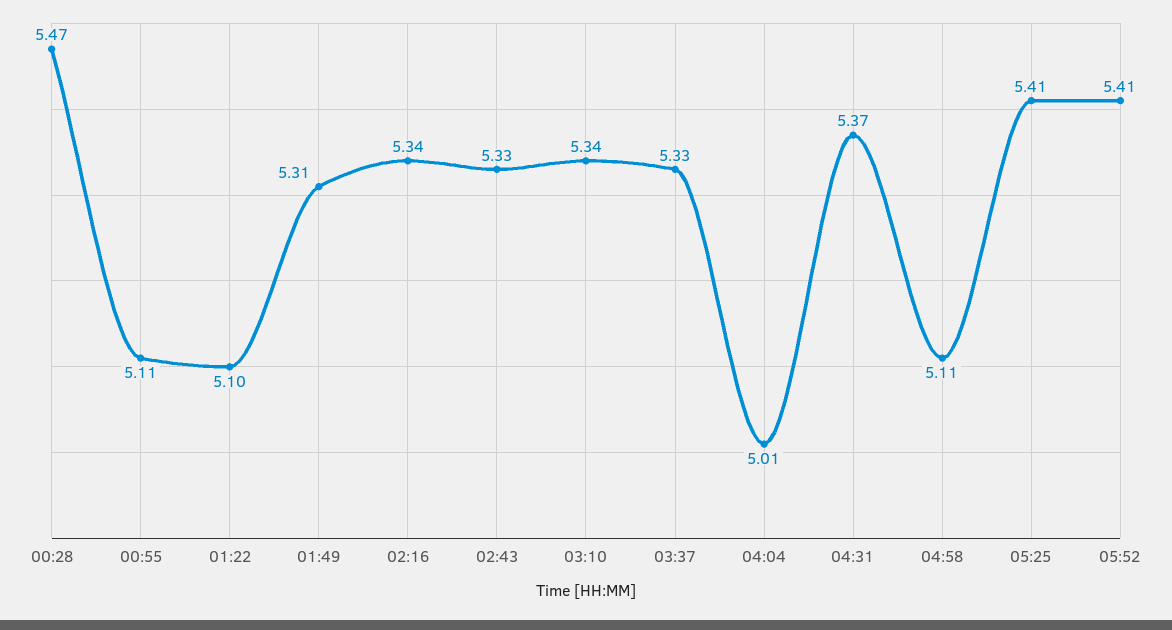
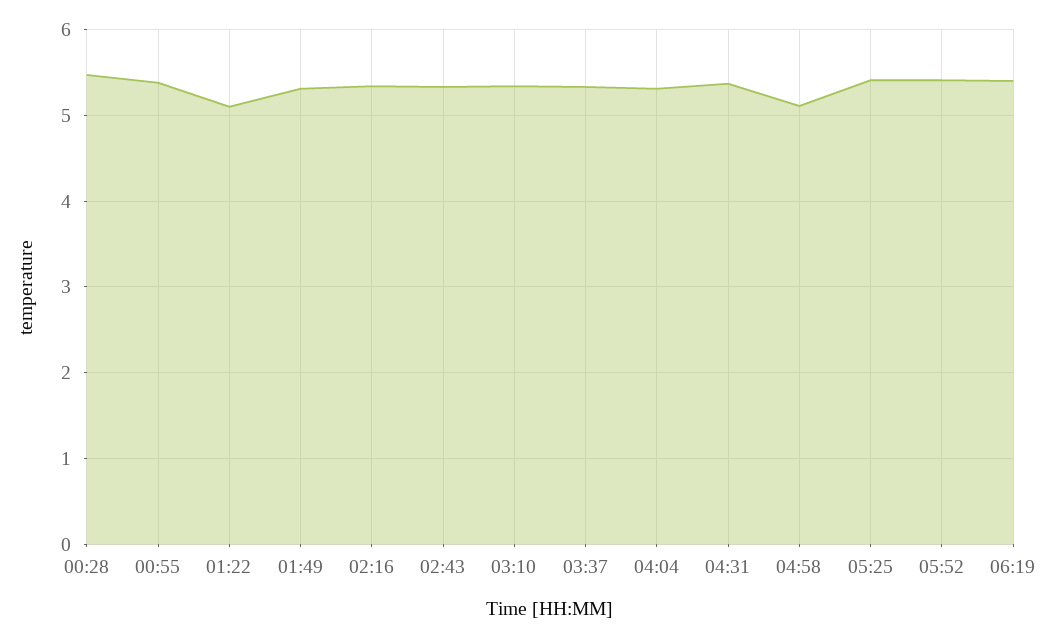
00:55: 5.11 -> 5.4
04:04: 5.01 -> 5.3
06:19: none -> 5.4

